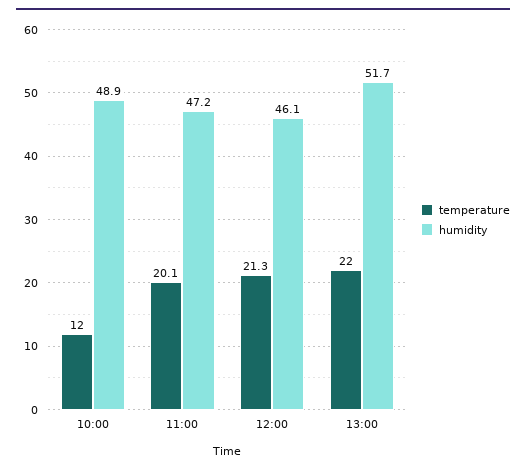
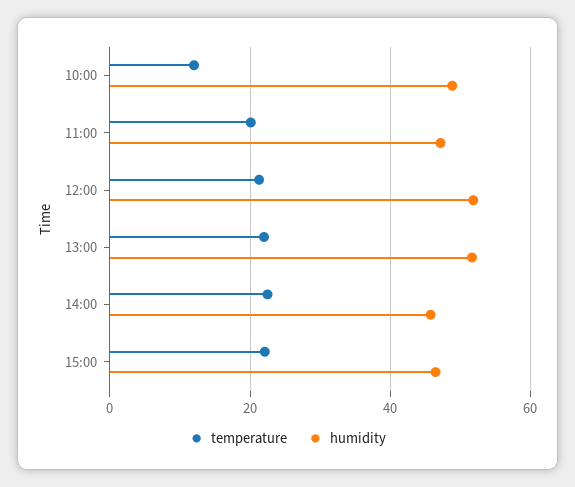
humidity, 12:00: 46.1 -> 52
temperature, 14:00: none -> 22
humidity, 14:00: none -> 46
temperature, 15:00: none -> 22
humidity, 15:00: none -> 46

